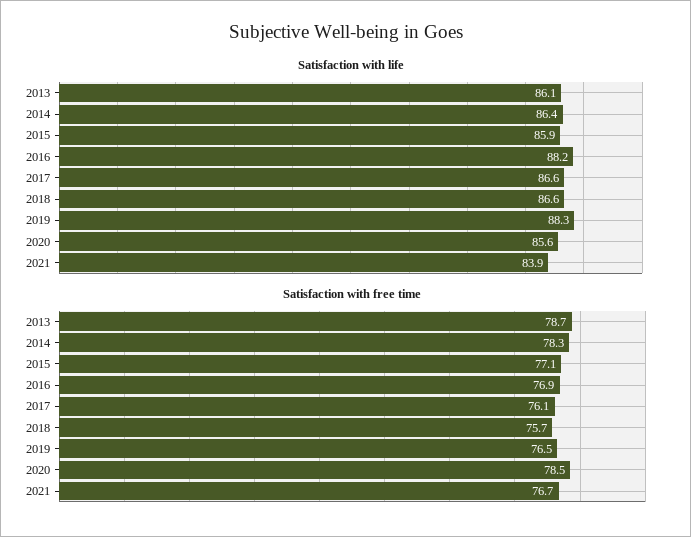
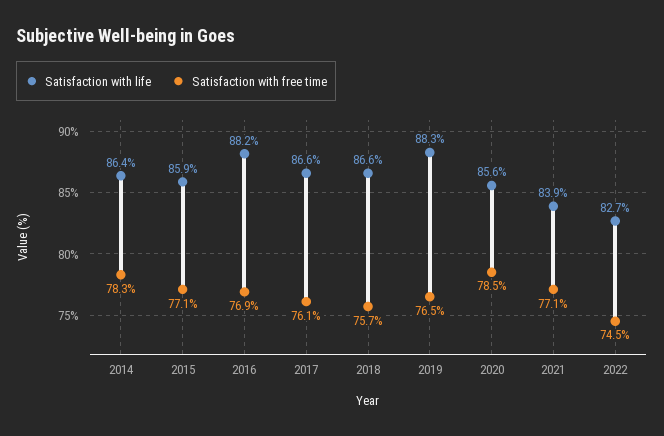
Satisfaction with life, 2013: 86.1 -> none
Satisfaction with free time, 2013: 78.7 -> none
Satisfaction with free time, 2021: 76.7 -> 77.1
Satisfaction with life, 2022: none -> 82.7
Satisfaction with free time, 2022: none -> 74.5

